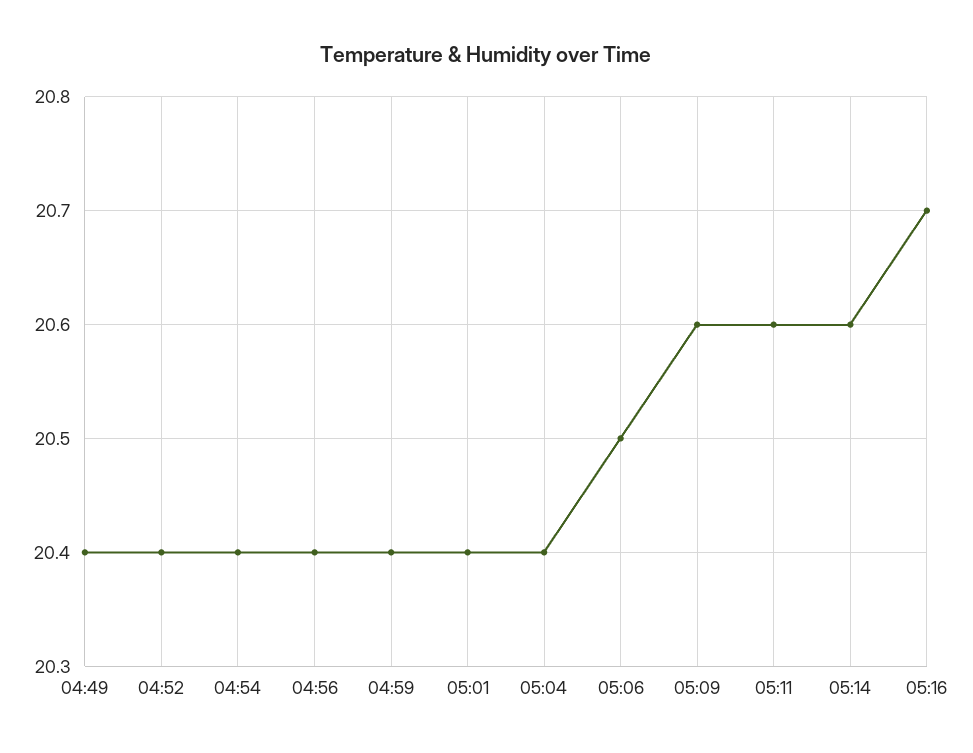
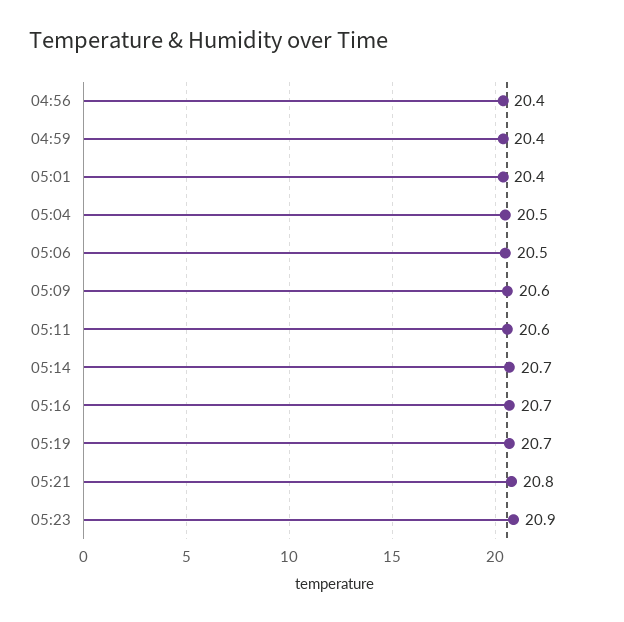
04:49: 20.4 -> none
04:52: 20.4 -> none
04:54: 20.4 -> none
05:04: 20.4 -> 20.5
05:14: 20.6 -> 20.7
05:19: none -> 20.7
05:21: none -> 20.8
05:23: none -> 20.9

